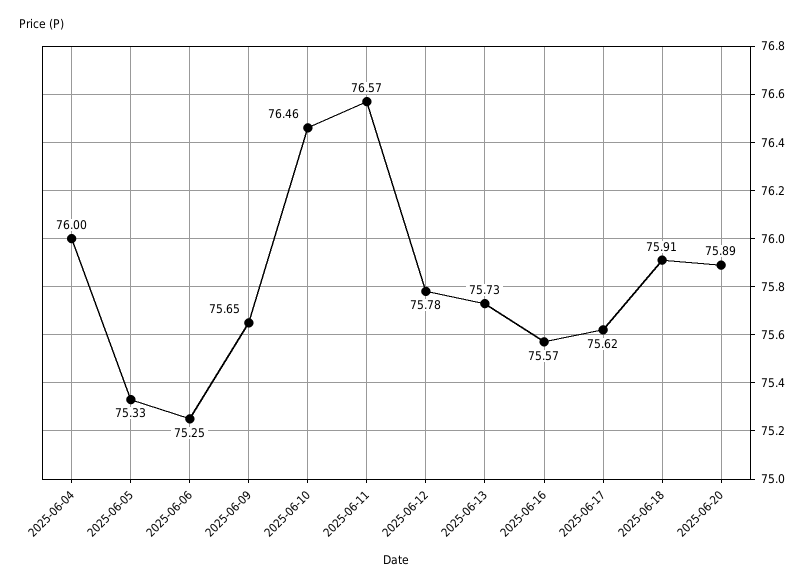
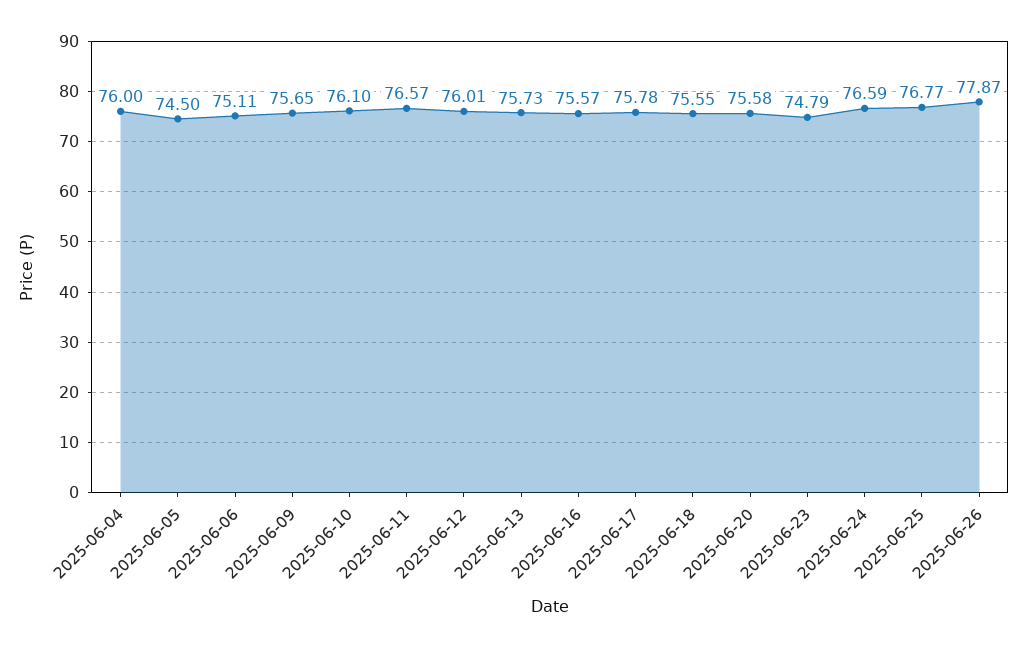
2025-06-05: 75.33 -> 74.5
2025-06-06: 75.25 -> 75.11
2025-06-10: 76.46 -> 76.1
2025-06-12: 75.78 -> 76.01
2025-06-17: 75.62 -> 75.78
2025-06-18: 75.91 -> 75.55
2025-06-20: 75.89 -> 75.58
2025-06-23: none -> 74.79
2025-06-24: none -> 76.59
2025-06-25: none -> 76.77
2025-06-26: none -> 77.87

